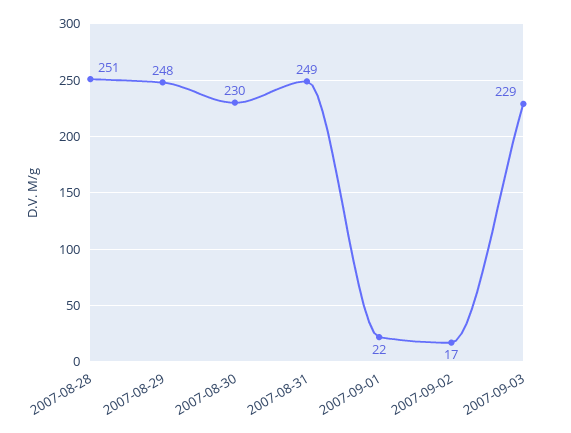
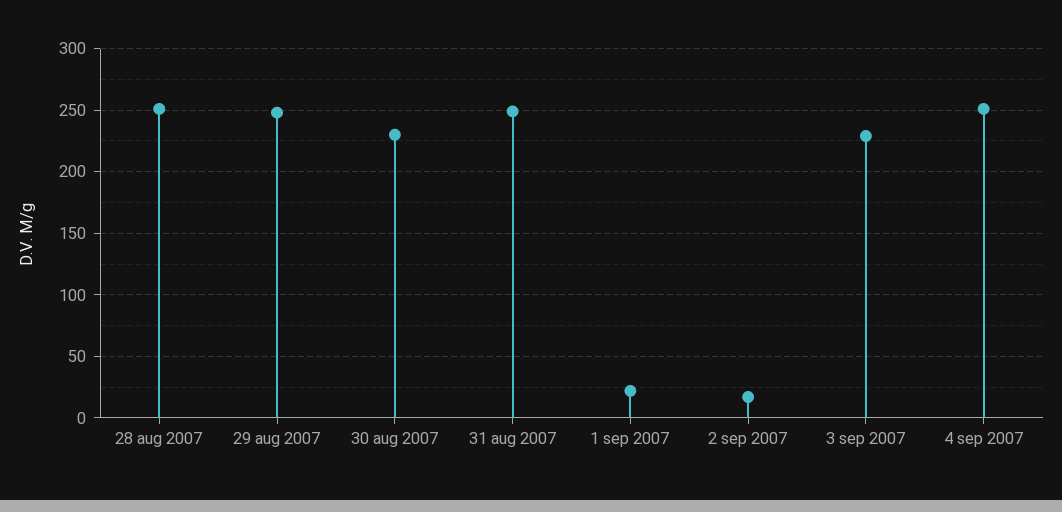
4 sep 2007: none -> 250

